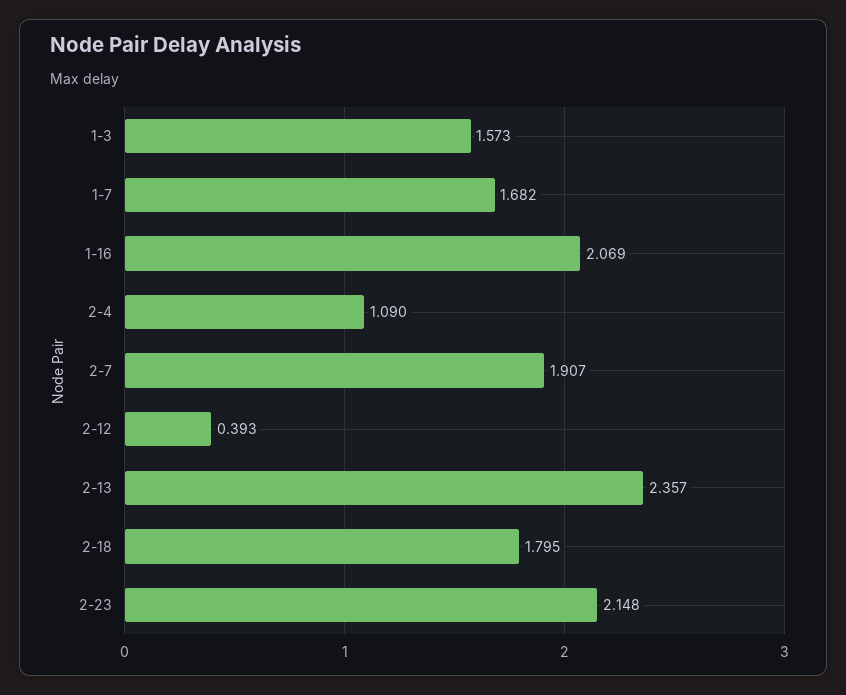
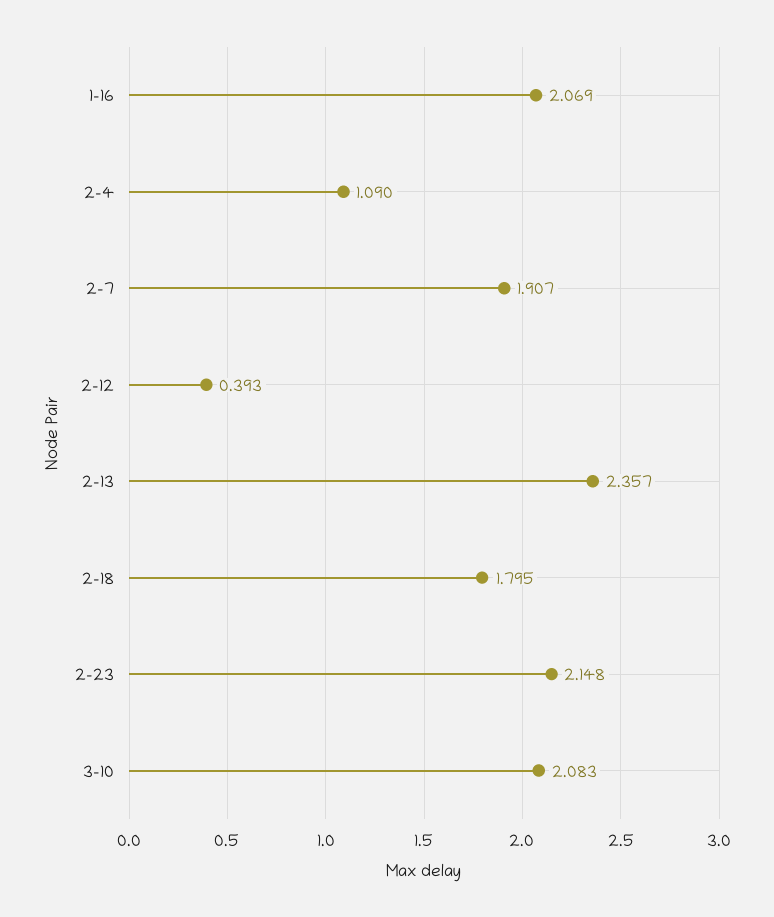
1-3: 1.573 -> none
1-7: 1.682 -> none
3-10: none -> 2.083

